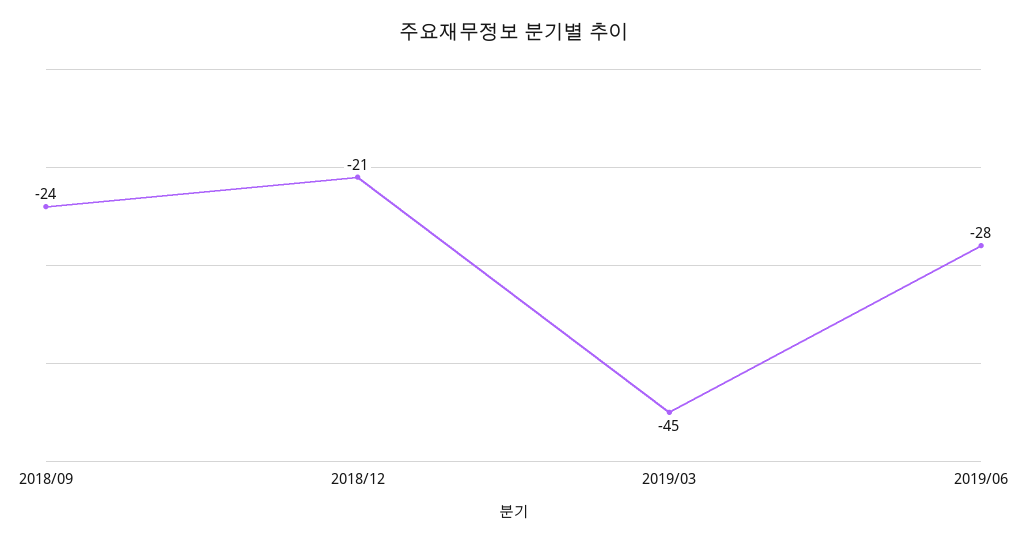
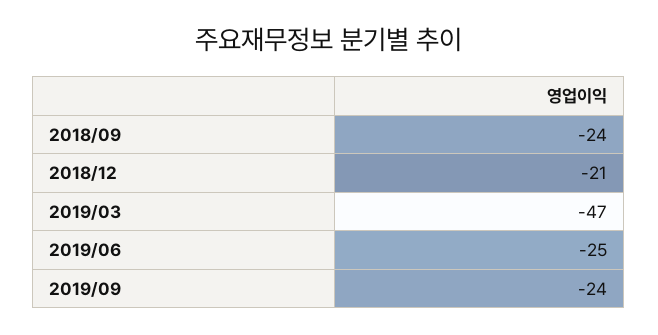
2019/03: -45 -> -47
2019/06: -28 -> -25
2019/09: none -> -24

